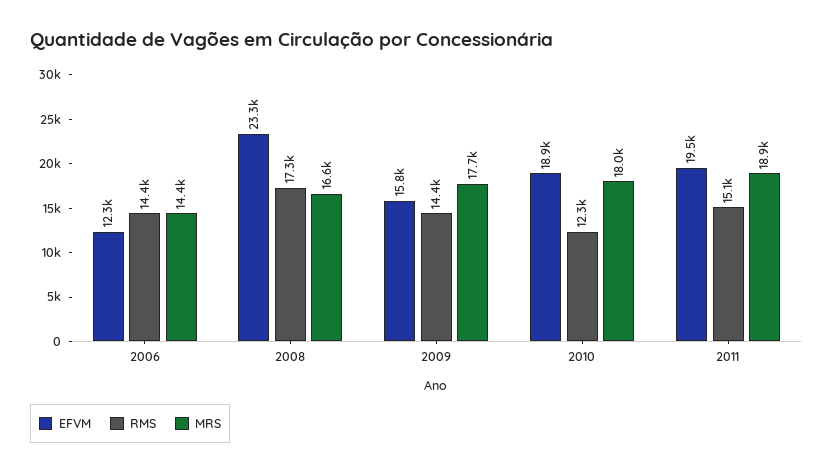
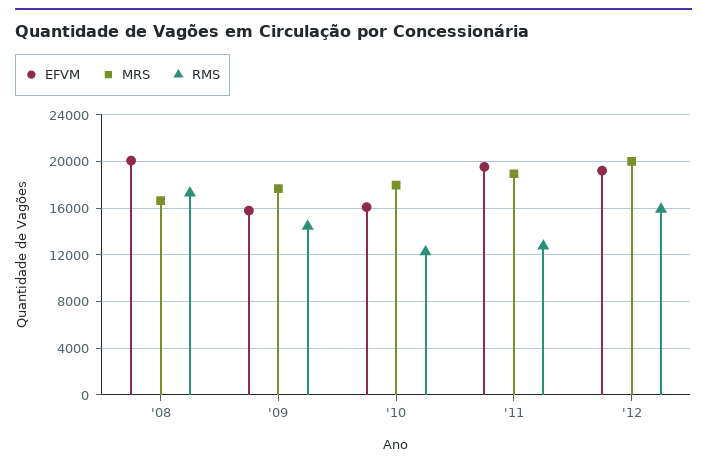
EFVM, 2006: 12300 -> none
RMS, 2006: 14400 -> none
MRS, 2006: 14400 -> none
EFVM, 2008: 23300 -> 20000
EFVM, 2010: 18900 -> 16000
RMS, 2011: 15100 -> 13000
EFVM, '12: none -> 19000
MRS, '12: none -> 20000
RMS, '12: none -> 16000

